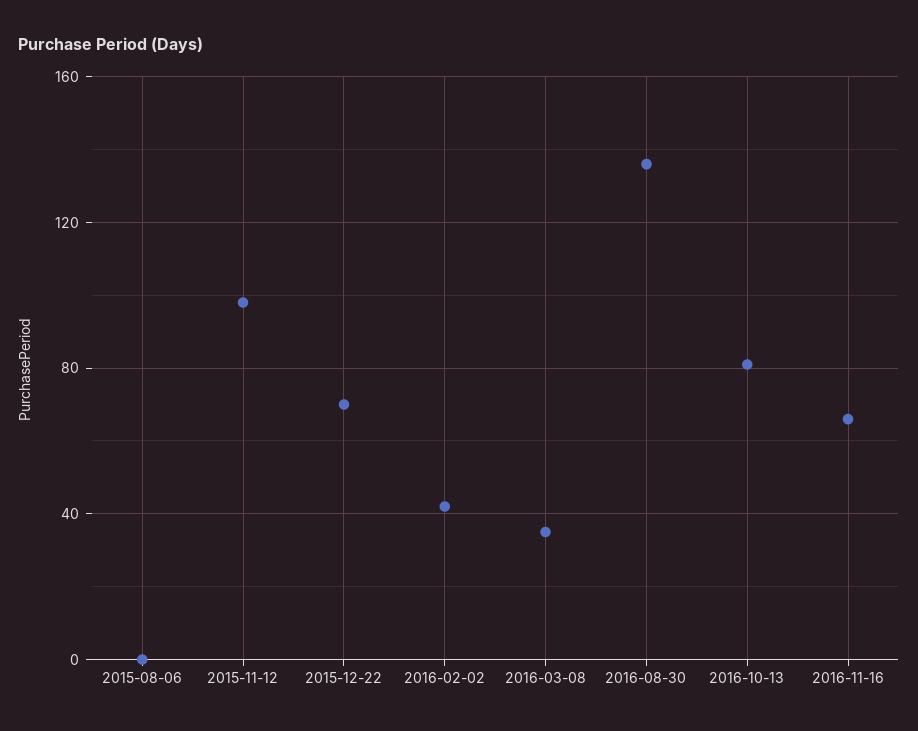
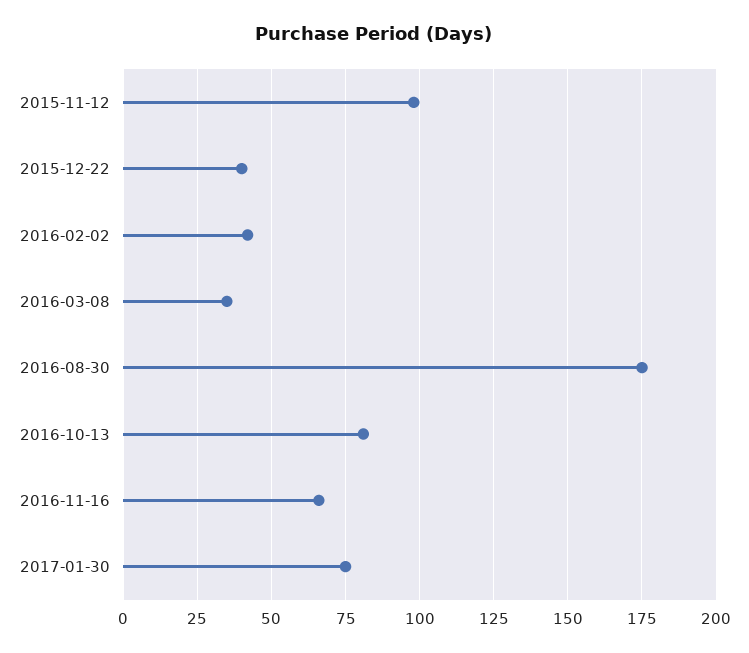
2015-08-06: 0 -> none
2015-12-22: 70 -> 40
2016-08-30: 135 -> 175
2017-01-30: none -> 75

